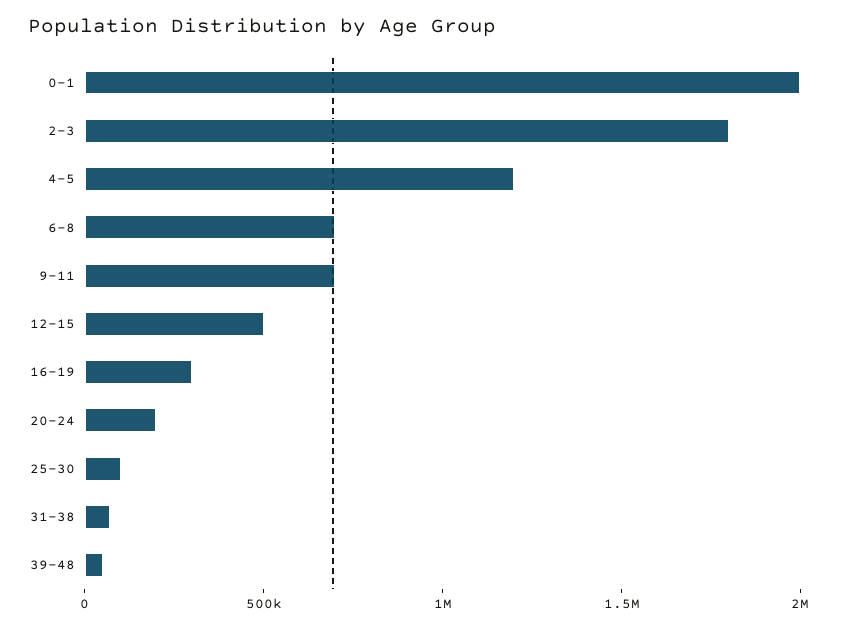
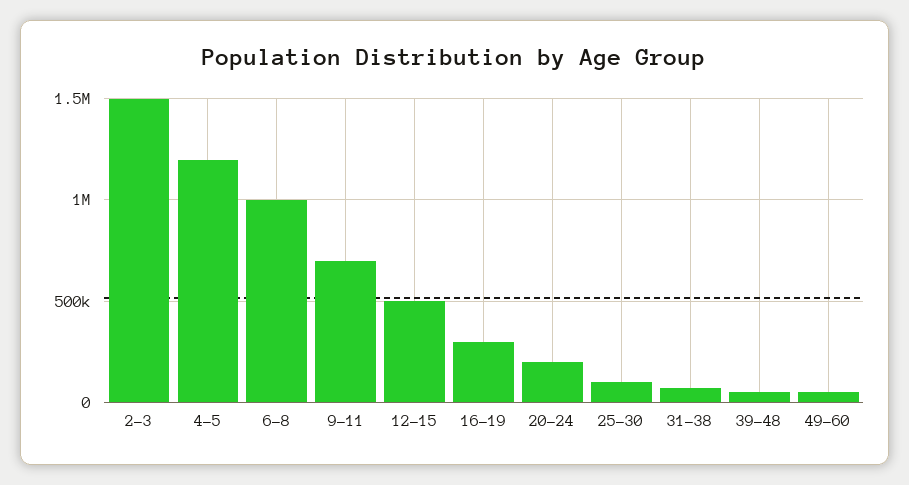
0-1: 2000000 -> none
2-3: 1800000 -> 1500000
6-8: 700000 -> 1000000
49-60: none -> 50000

